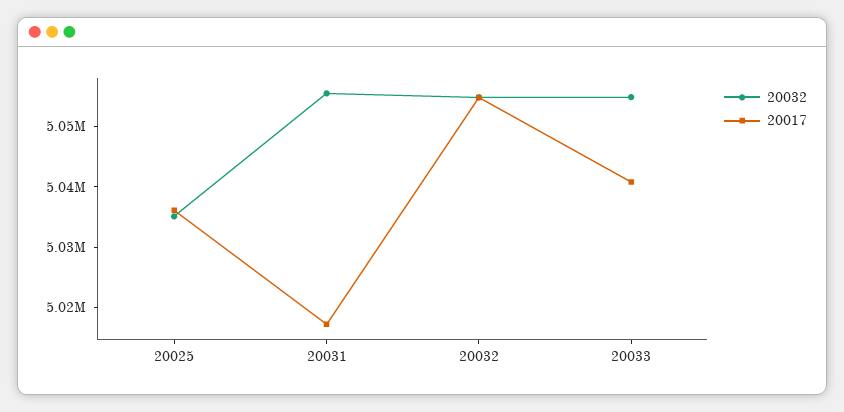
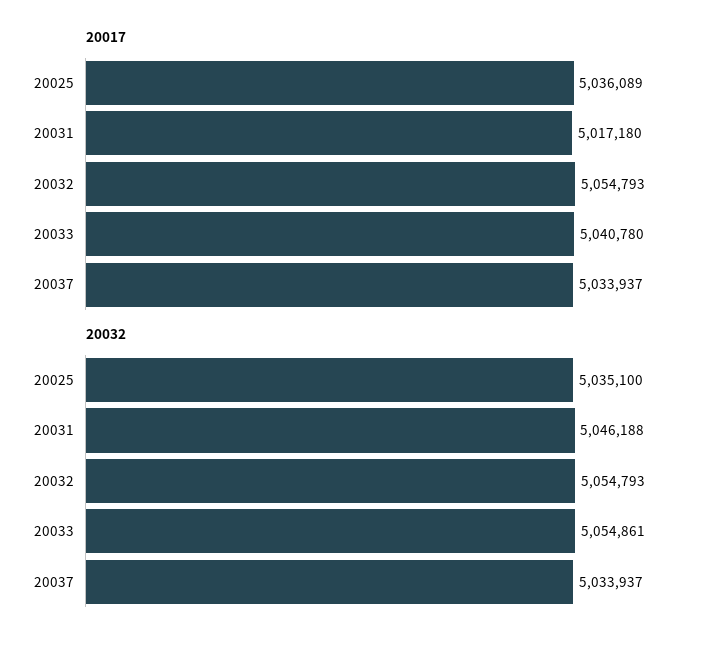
20032, 20031: 5056000 -> 5046188
20017, 20037: none -> 5033937
20032, 20037: none -> 5033937

